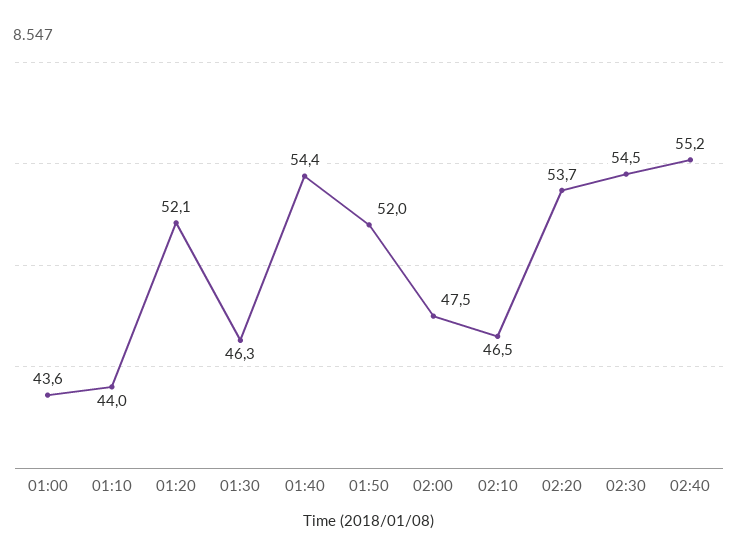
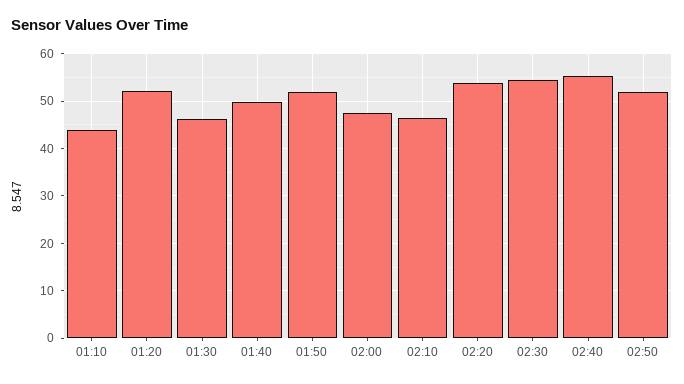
01:00: 43.6 -> none
01:40: 54.4 -> 50
02:50: none -> 52

